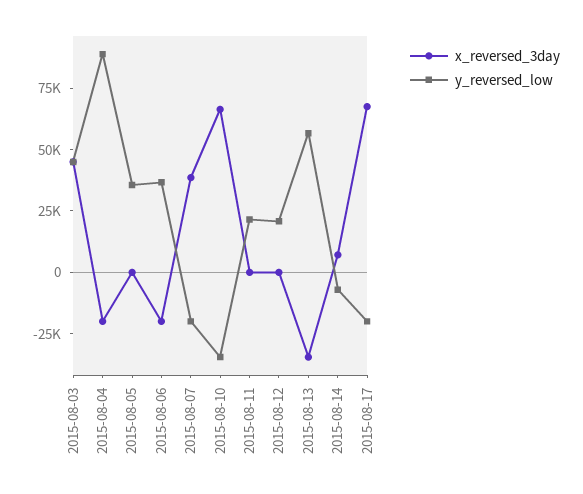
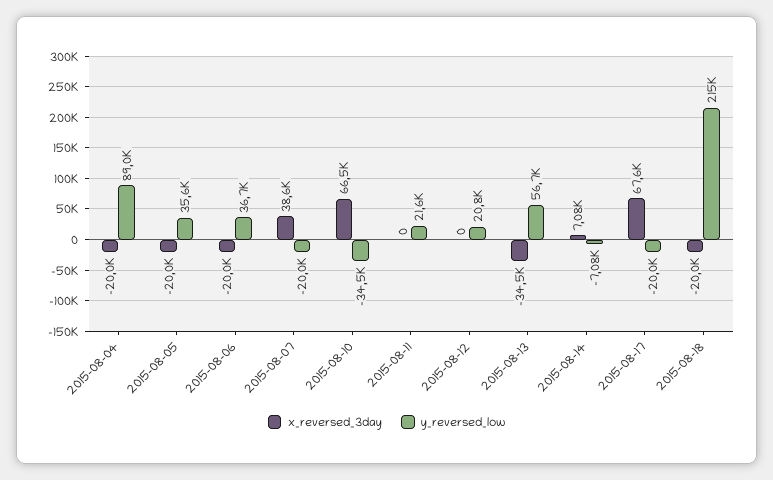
x_reversed_3day, 2015-08-03: 45000 -> none
y_reversed_low, 2015-08-03: 45000 -> none
x_reversed_3day, 2015-08-05: 0 -> -20000
x_reversed_3day, 2015-08-18: none -> -20000
y_reversed_low, 2015-08-18: none -> 215000

